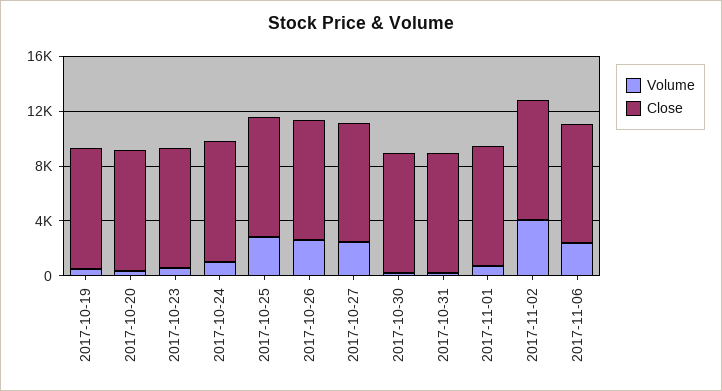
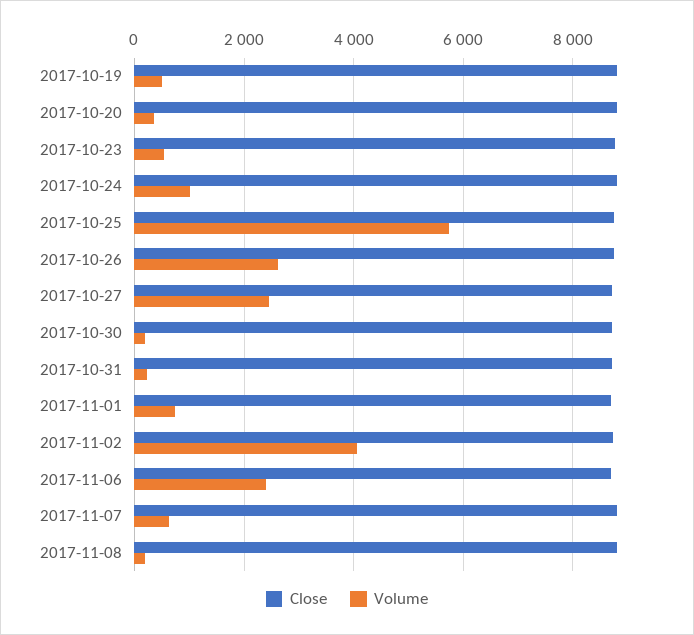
Volume, 2017-10-25: 3000 -> 5800
Close, 2017-11-07: none -> 8800
Volume, 2017-11-07: none -> 600
Close, 2017-11-08: none -> 8800
Volume, 2017-11-08: none -> 200

